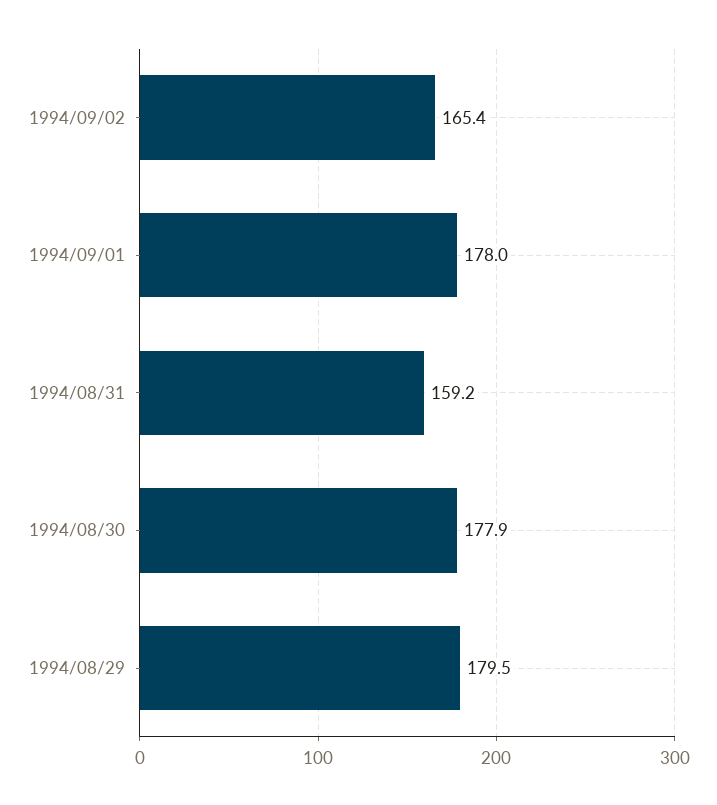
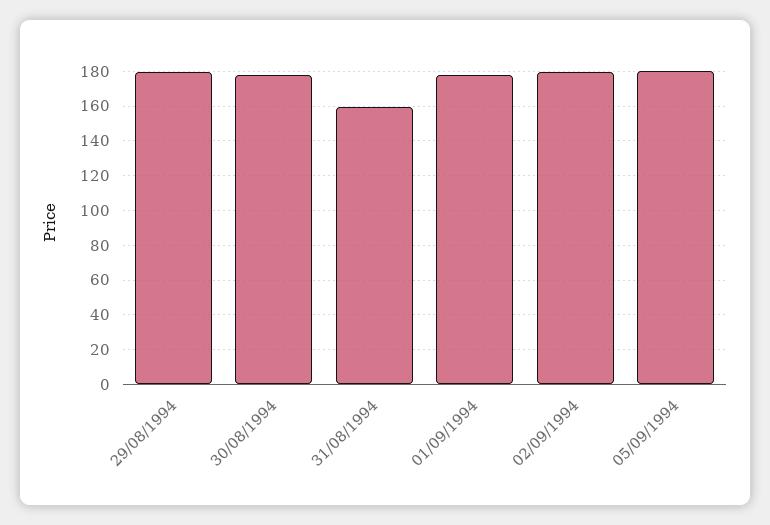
1994/09/02: 165.4 -> 180
05/09/1994: none -> 180

